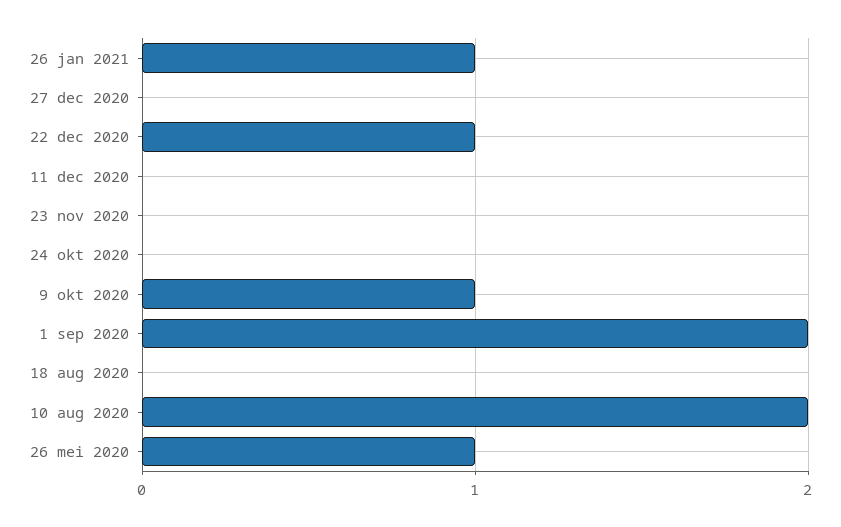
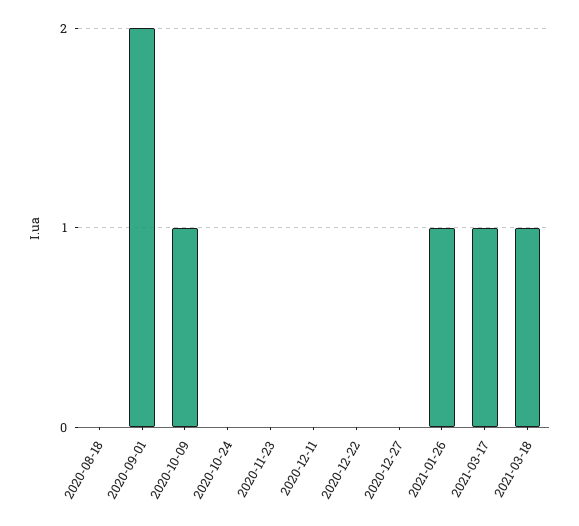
22 dec 2020: 1 -> 0
10 aug 2020: 2 -> none
26 mei 2020: 1 -> none
2021-03-17: none -> 1
2021-03-18: none -> 1

